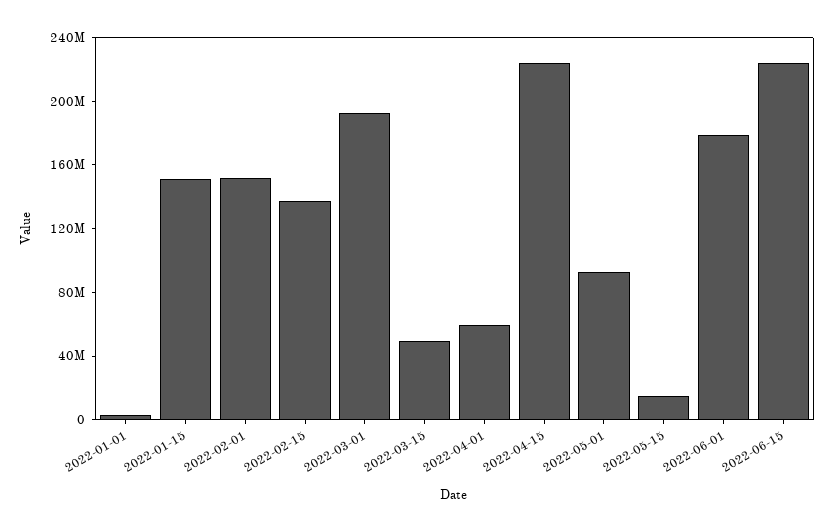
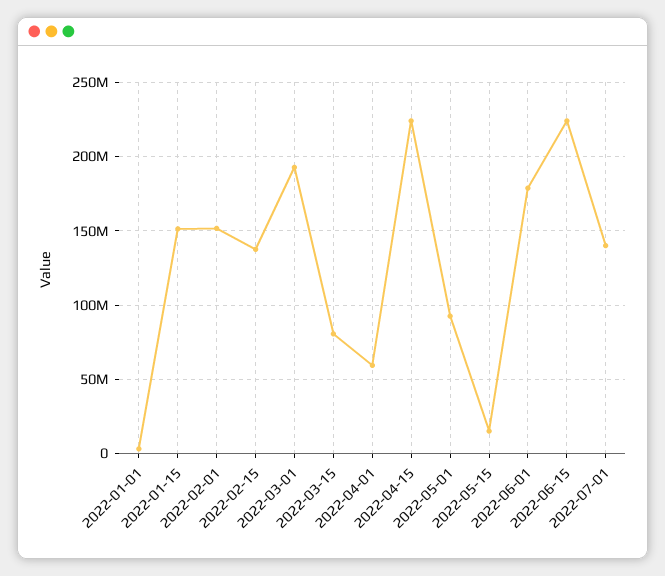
2022-03-15: 50000000 -> 80000000
2022-07-01: none -> 140000000

